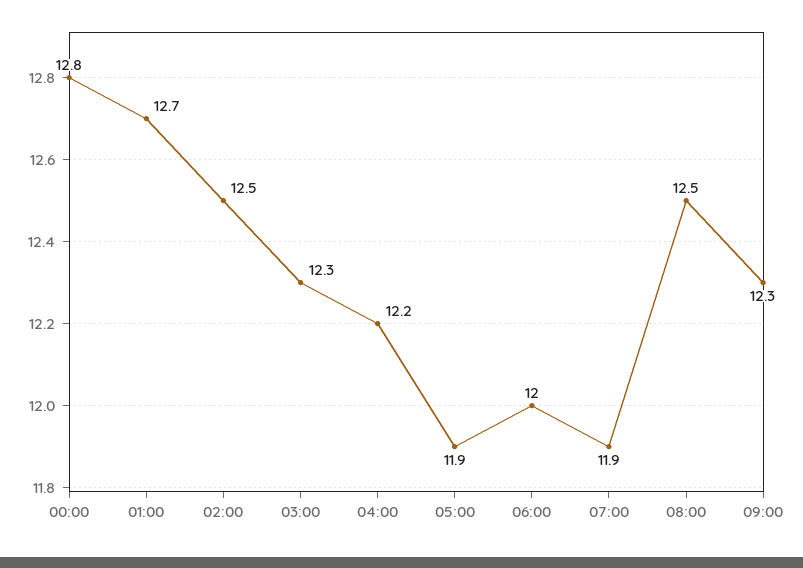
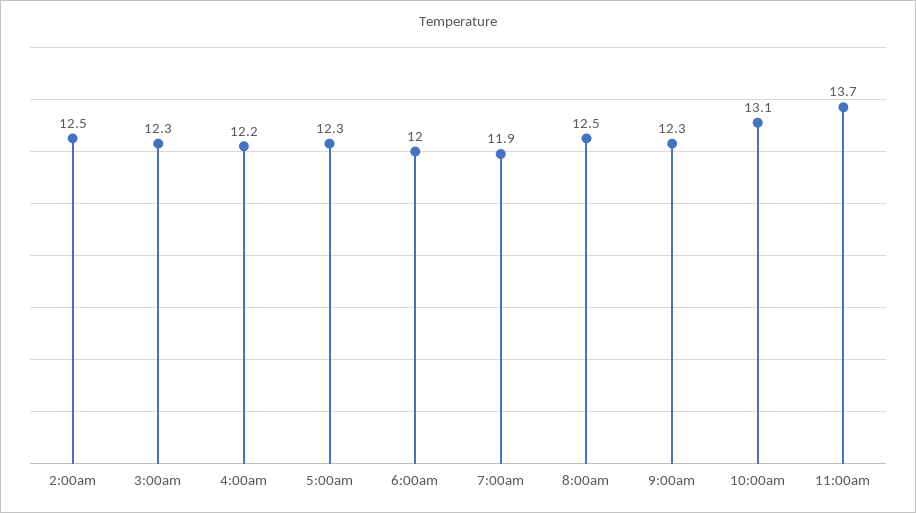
00:00: 12.8 -> none
01:00: 12.7 -> none
05:00: 11.9 -> 12.3
10:00am: none -> 13.1
11:00am: none -> 13.7

